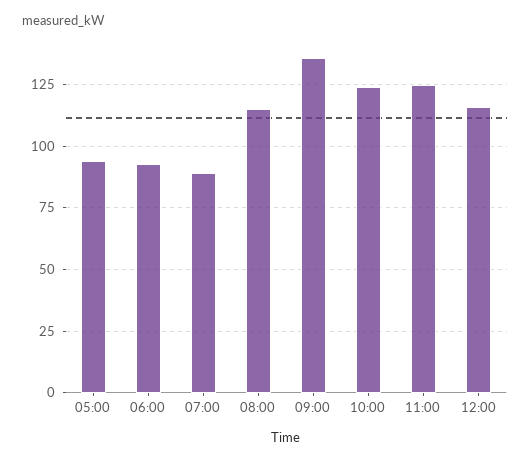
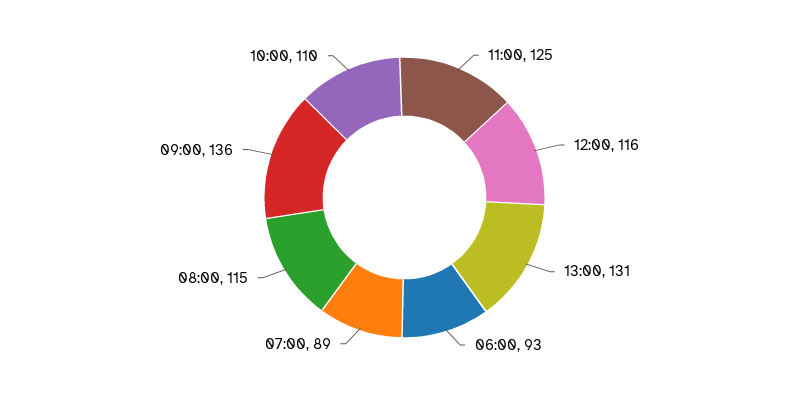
05:00: 95 -> none
10:00: 125 -> 110
13:00: none -> 131

